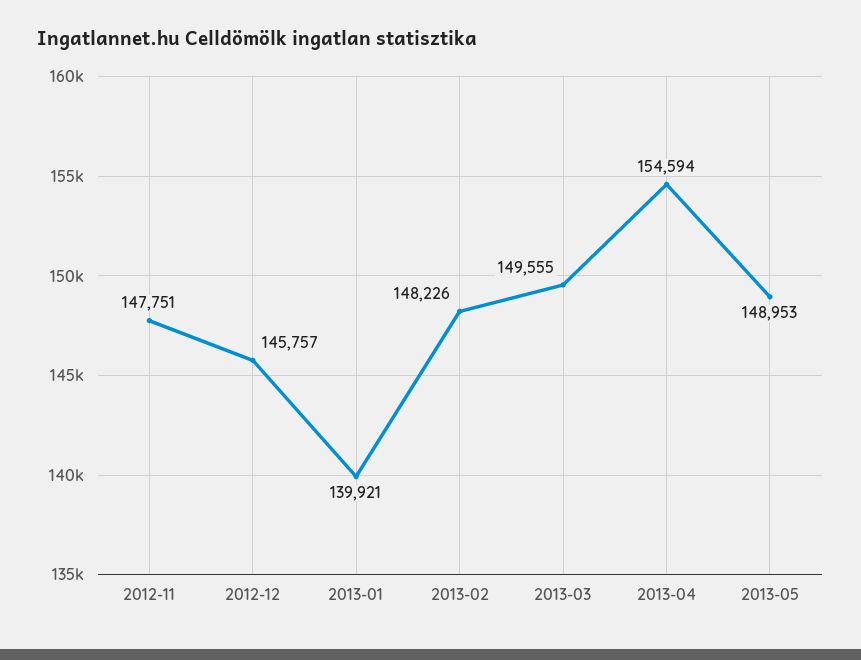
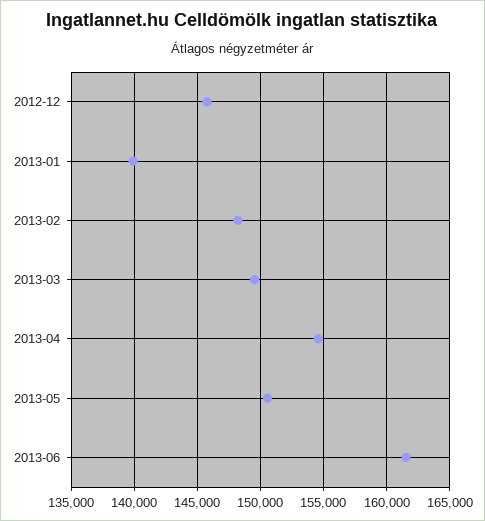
2012-11: 147751 -> none
2013-05: 148953 -> 150500
2013-06: none -> 161500

